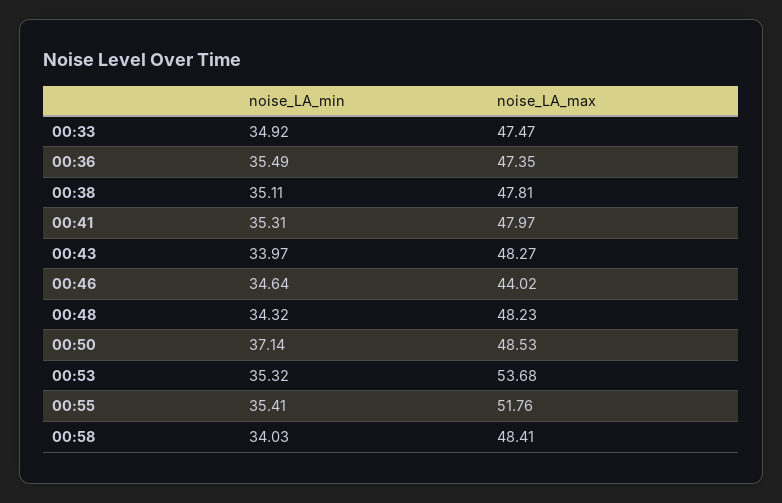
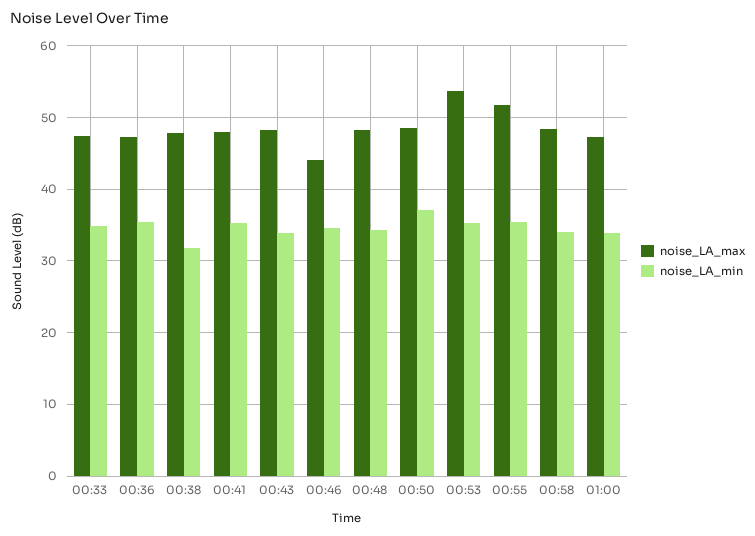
noise_LA_min, 00:38: 35.11 -> 32
noise_LA_max, 01:00: none -> 47
noise_LA_min, 01:00: none -> 34

